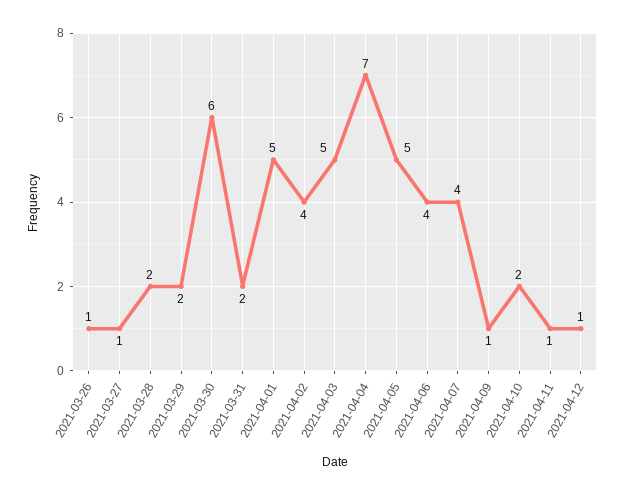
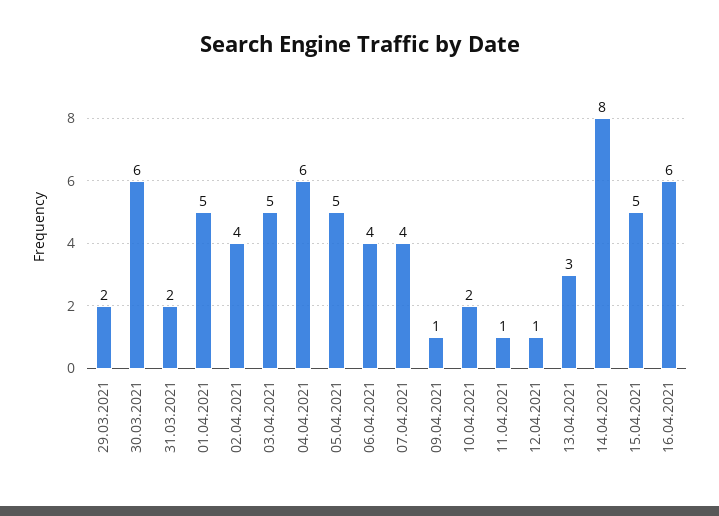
2021-03-26: 1 -> none
2021-03-27: 1 -> none
2021-03-28: 2 -> none
2021-04-04: 7 -> 6
13.04.2021: none -> 3
14.04.2021: none -> 8
15.04.2021: none -> 5
16.04.2021: none -> 6

